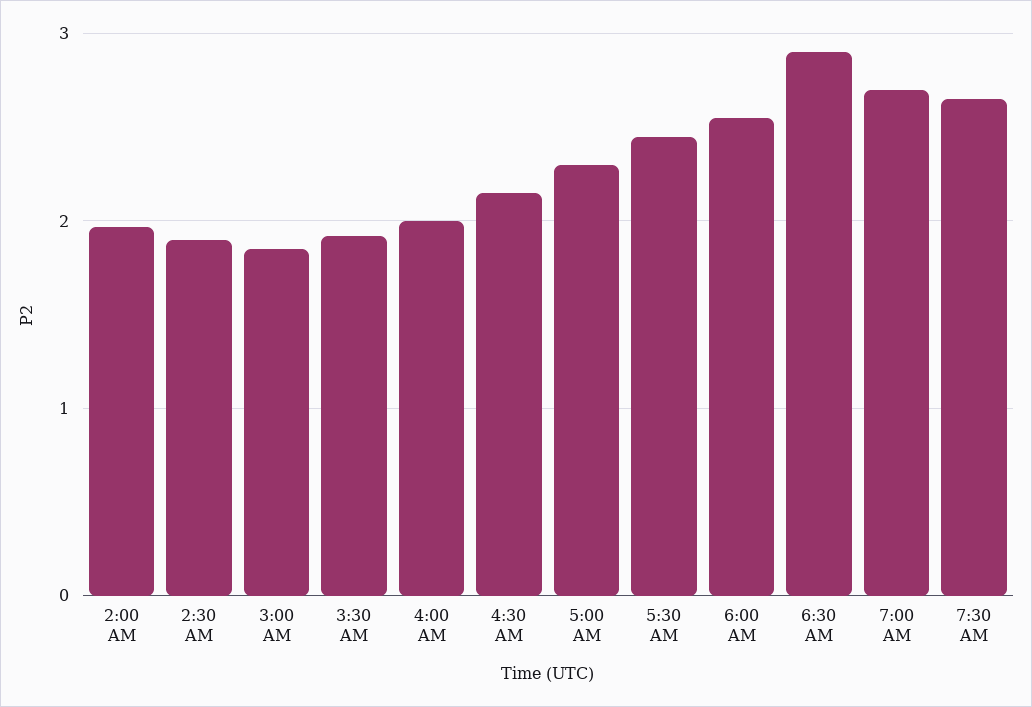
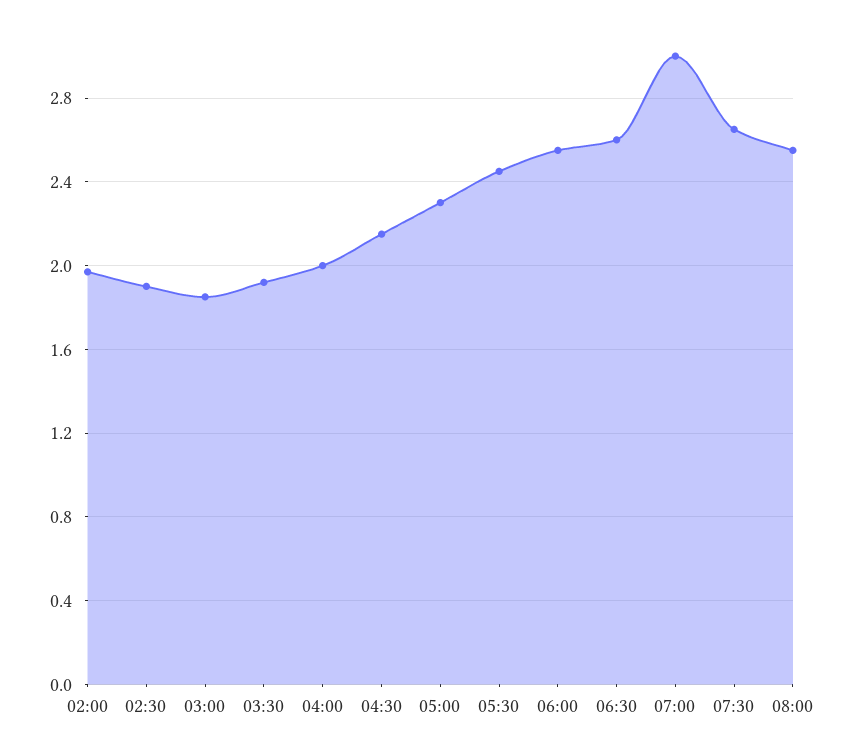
6:30 AM: 2.9 -> 2.6
7:00 AM: 2.7 -> 3
08:00: none -> 2.55

